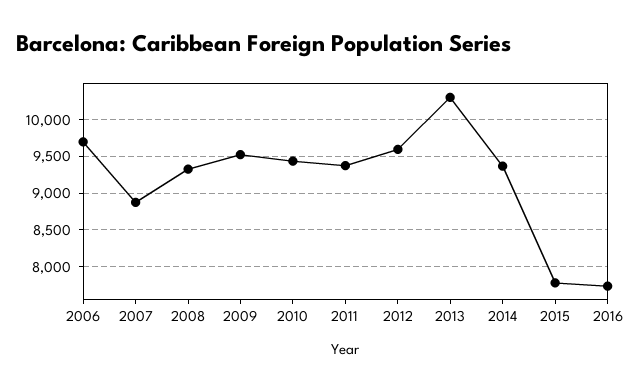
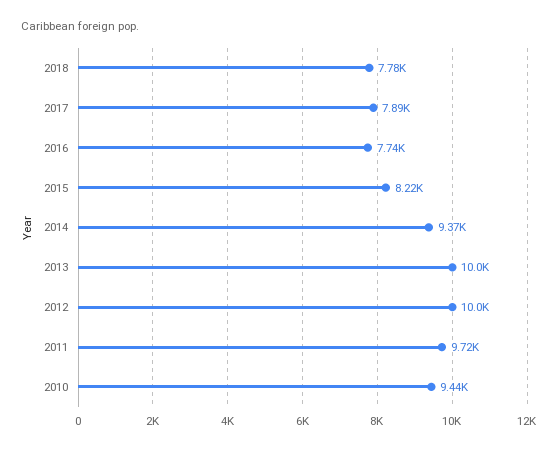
2006: 9700 -> none
2007: 8900 -> none
2008: 9300 -> none
2009: 9500 -> none
2011: 9400 -> 9720
2012: 9600 -> 10000
2013: 10300 -> 10000
2015: 7800 -> 8220
2018: none -> 7780
2017: none -> 7890

